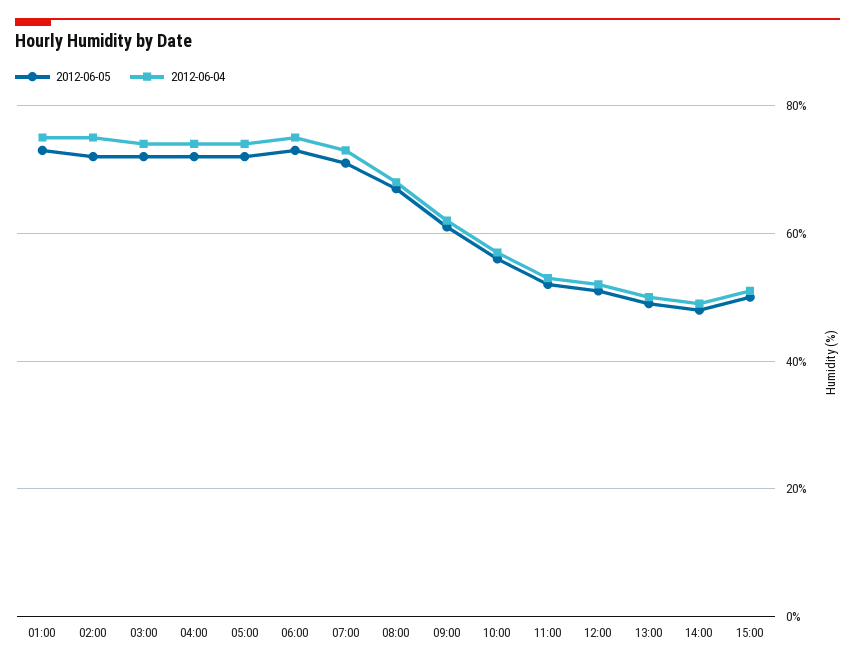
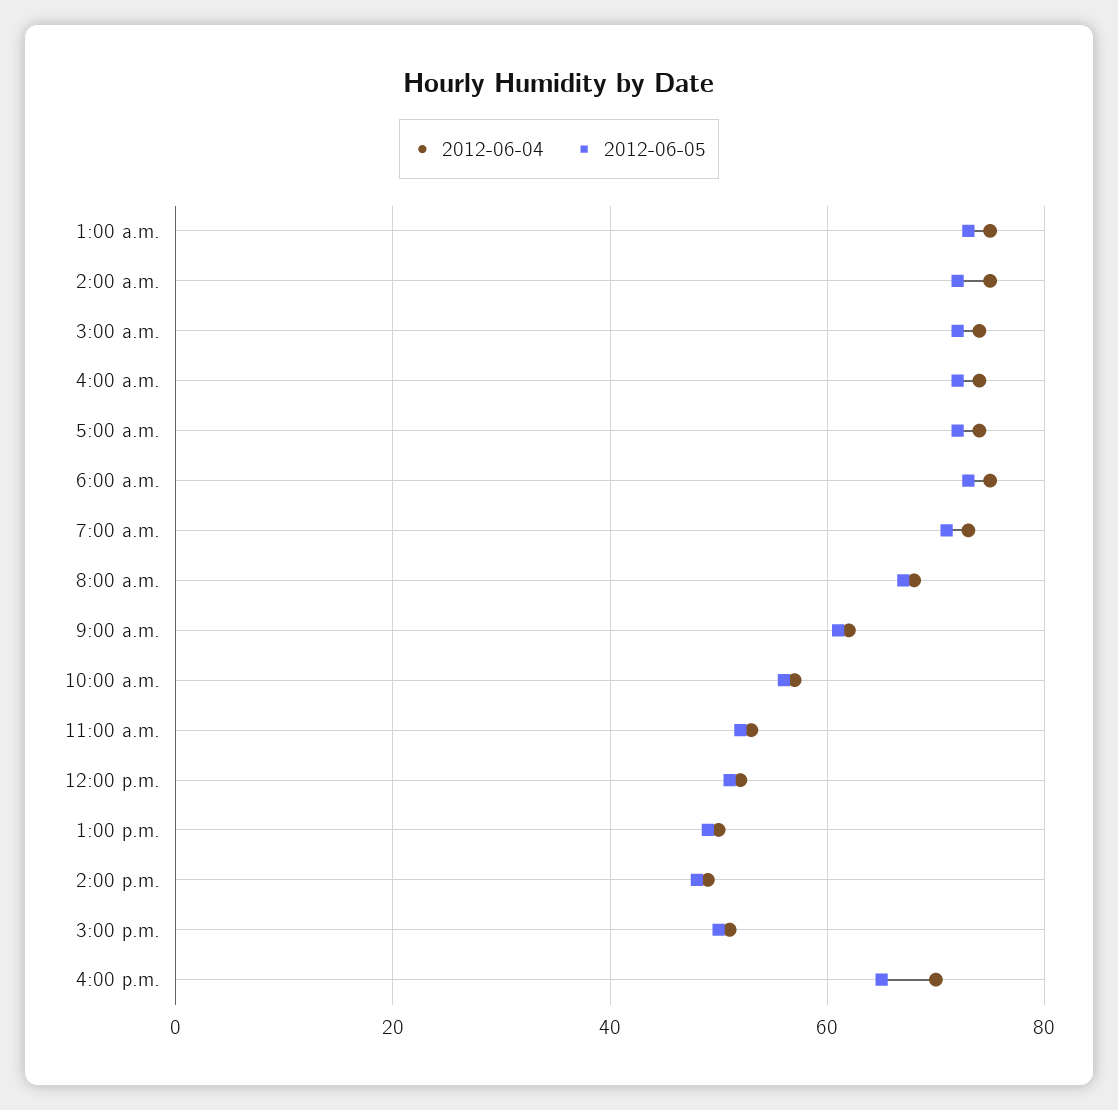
2012-06-04, 4:00 p.m.: none -> 70
2012-06-05, 4:00 p.m.: none -> 65

